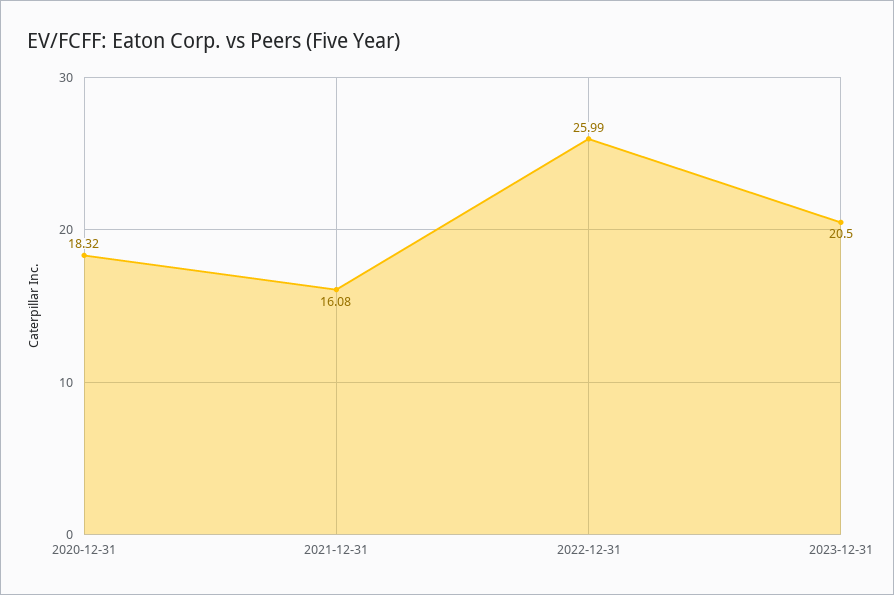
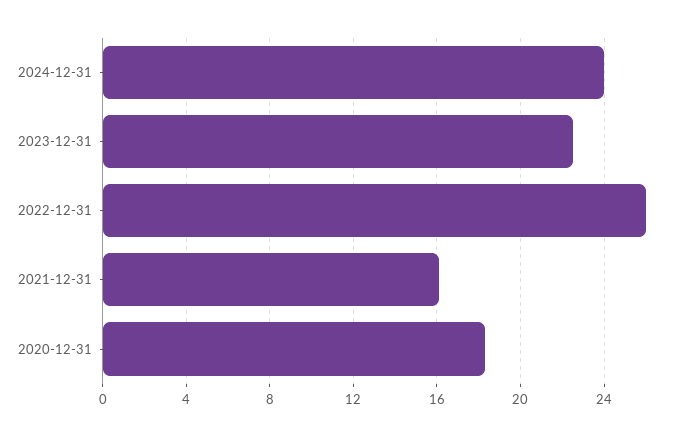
2023-12-31: 20.5 -> 22.5
2024-12-31: none -> 24

